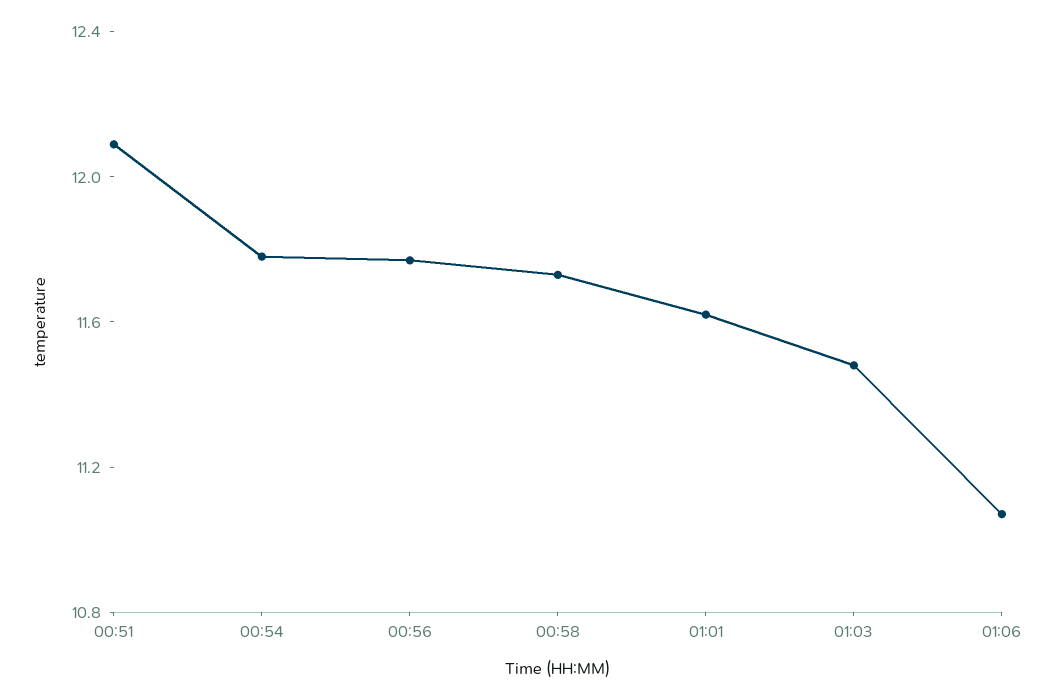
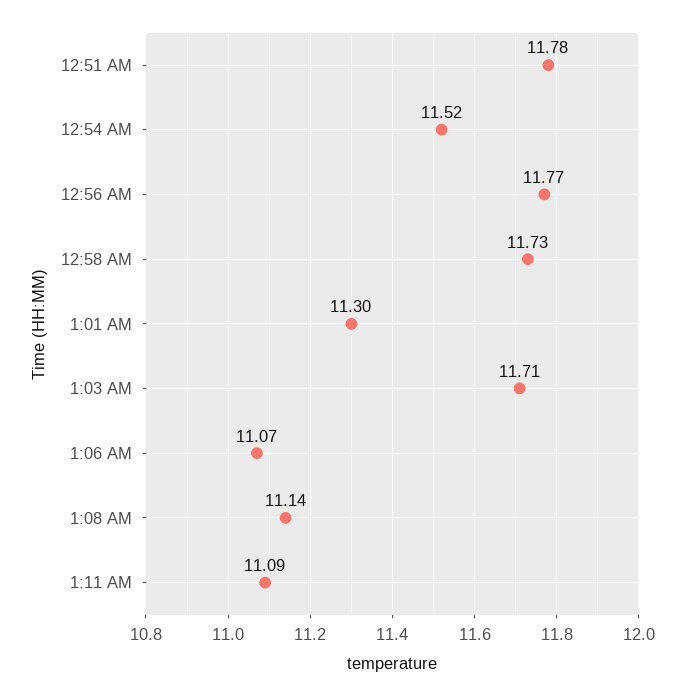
00:51: 12.1 -> 11.78
00:54: 11.8 -> 11.52
01:01: 11.6 -> 11.3
01:03: 11.5 -> 11.71
1:08 AM: none -> 11.14
1:11 AM: none -> 11.09

